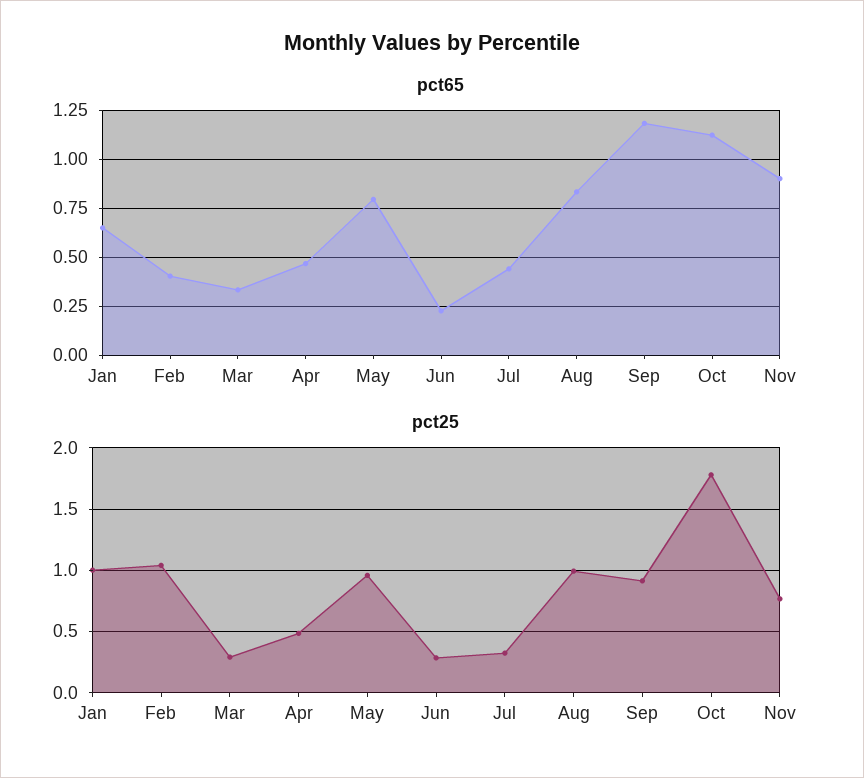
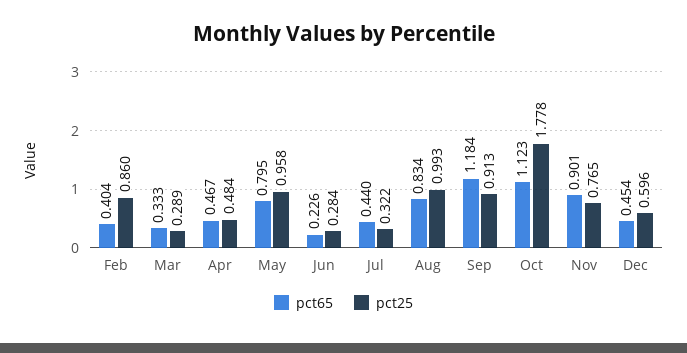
pct65, Jan: 0.65 -> none
pct25, Jan: 1 -> none
pct25, Feb: 1.05 -> 0.86
pct65, Dec: none -> 0.454
pct25, Dec: none -> 0.596

